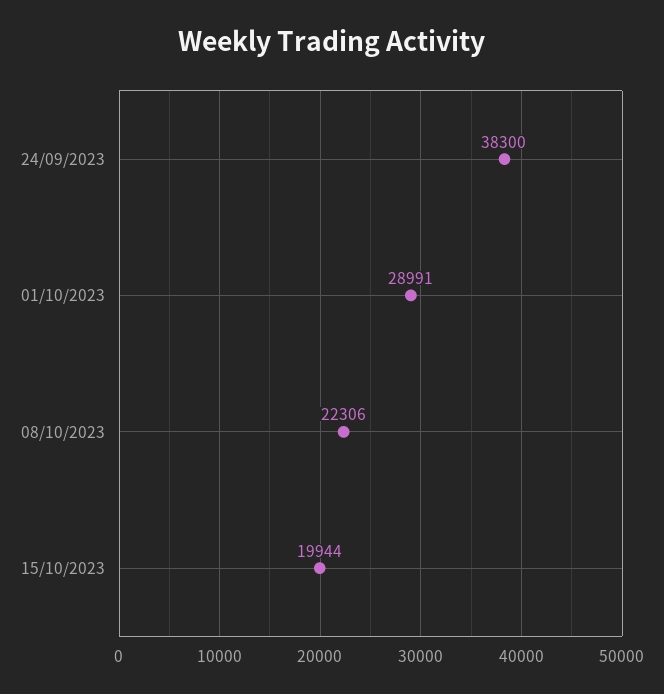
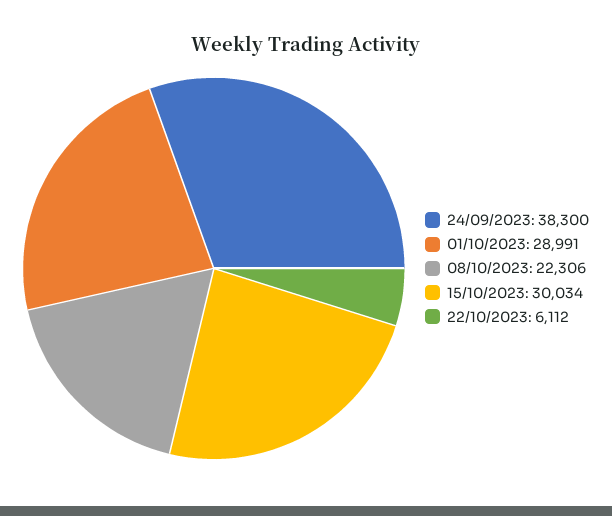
15/10/2023: 19944 -> 30034
22/10/2023: none -> 6112

